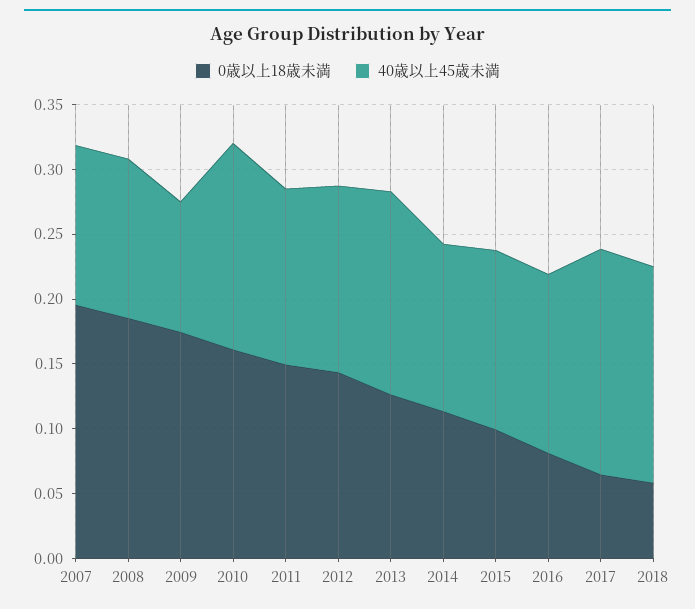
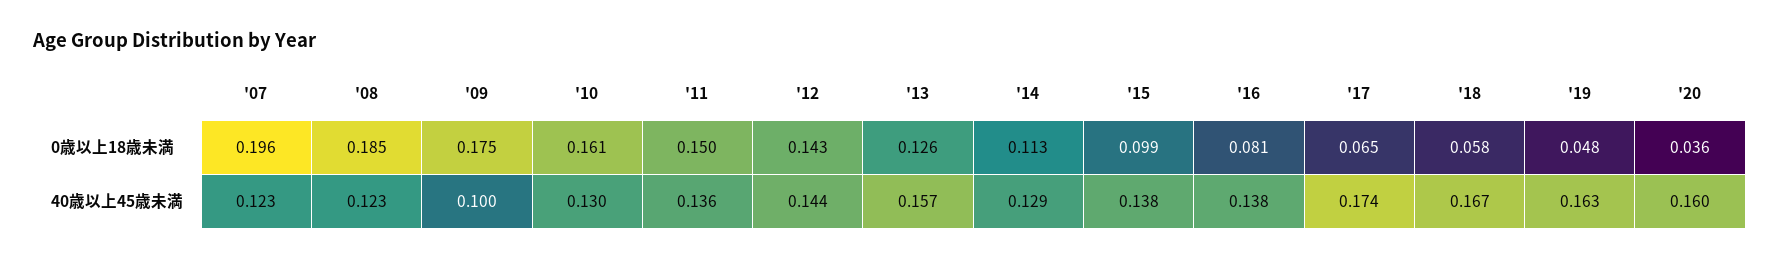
40歳以上45歳未満, 2010: 0.16 -> 0.13
0歳以上18歳未満, '19: none -> 0.048
0歳以上18歳未満, '20: none -> 0.036
40歳以上45歳未満, '19: none -> 0.163
40歳以上45歳未満, '20: none -> 0.16

